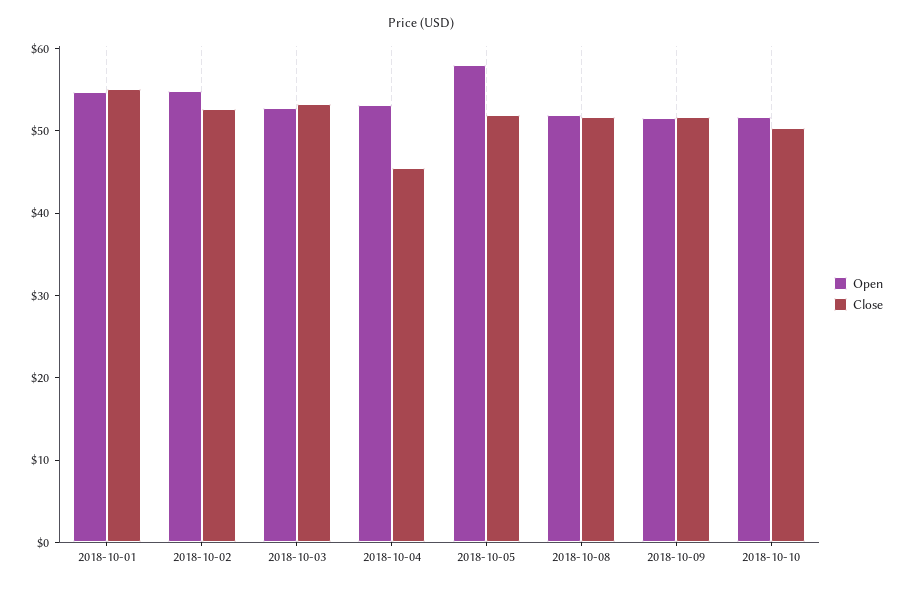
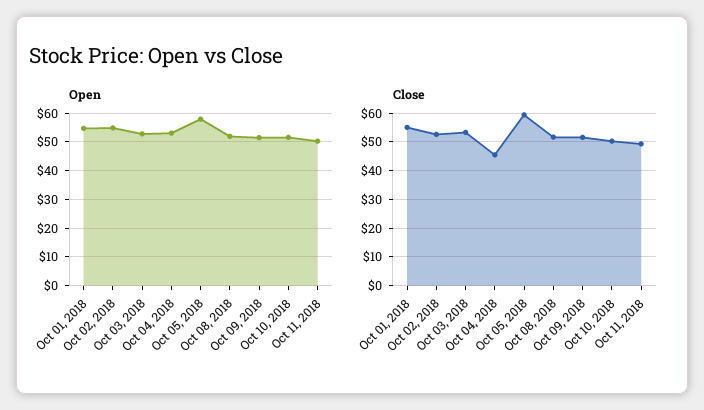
Close, 2018-10-05: 52 -> 60
Open, Oct 11, 2018: none -> 50
Close, Oct 11, 2018: none -> 50

